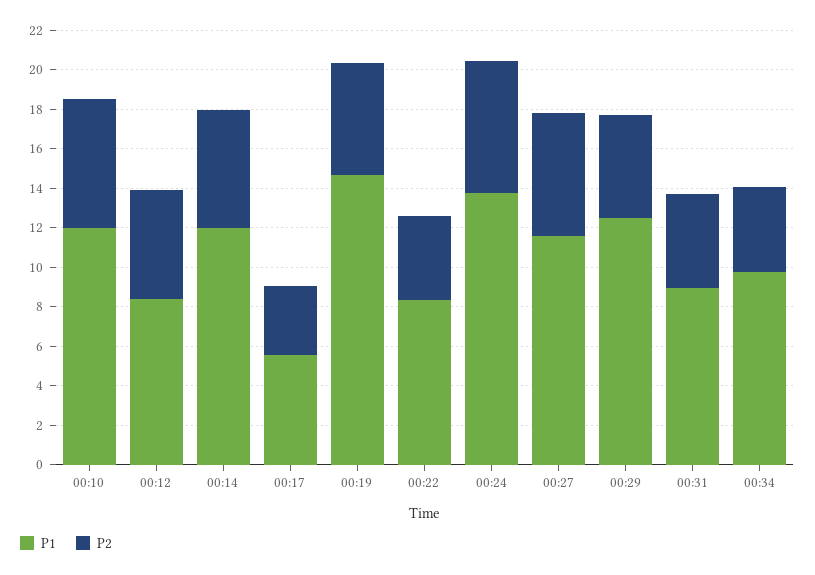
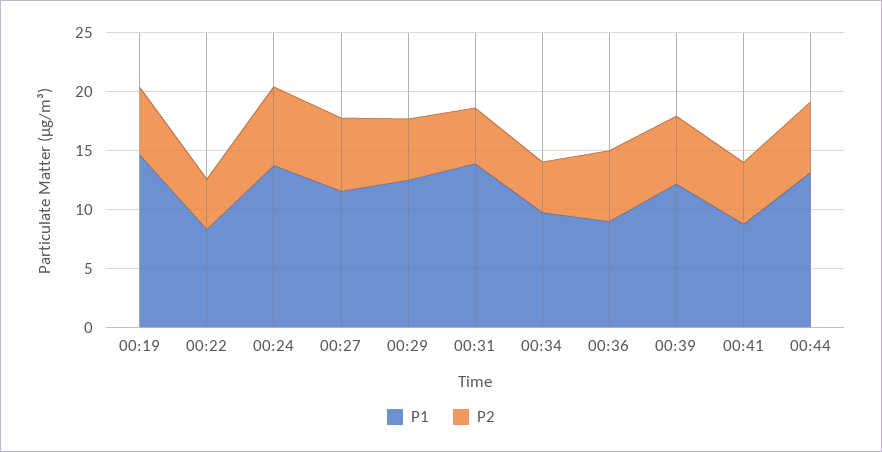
P1, 00:10: 12 -> none
P2, 00:10: 6.5 -> none
P1, 00:12: 8.5 -> none
P2, 00:12: 5.5 -> none
P1, 00:14: 12 -> none
P2, 00:14: 6 -> none
P1, 00:17: 5.5 -> none
P2, 00:17: 3.5 -> none
P1, 00:31: 9 -> 14
P1, 00:36: none -> 9
P2, 00:36: none -> 6
P1, 00:39: none -> 12
P2, 00:39: none -> 6
P1, 00:41: none -> 9
P2, 00:41: none -> 5
P1, 00:44: none -> 13
P2, 00:44: none -> 6

